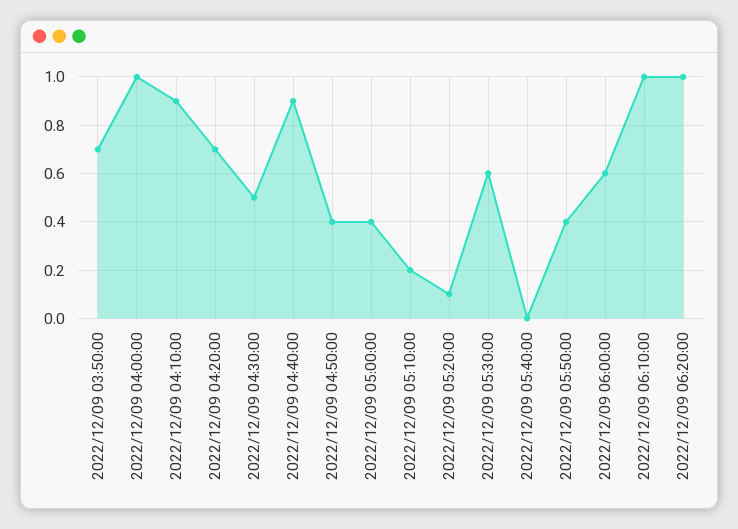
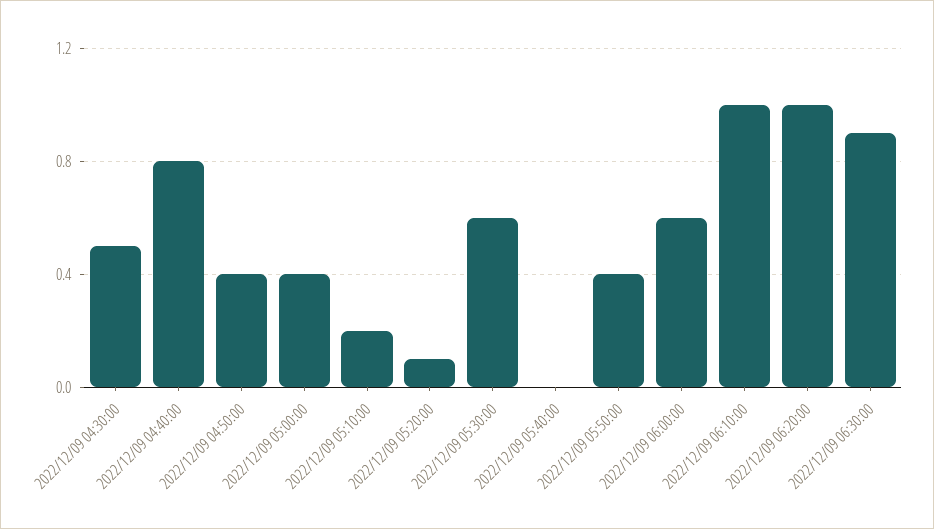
2022/12/09 03:50:00: 0.7 -> none
2022/12/09 04:00:00: 1 -> none
2022/12/09 04:10:00: 0.9 -> none
2022/12/09 04:20:00: 0.7 -> none
2022/12/09 04:40:00: 0.9 -> 0.8
2022/12/09 06:30:00: none -> 0.9

